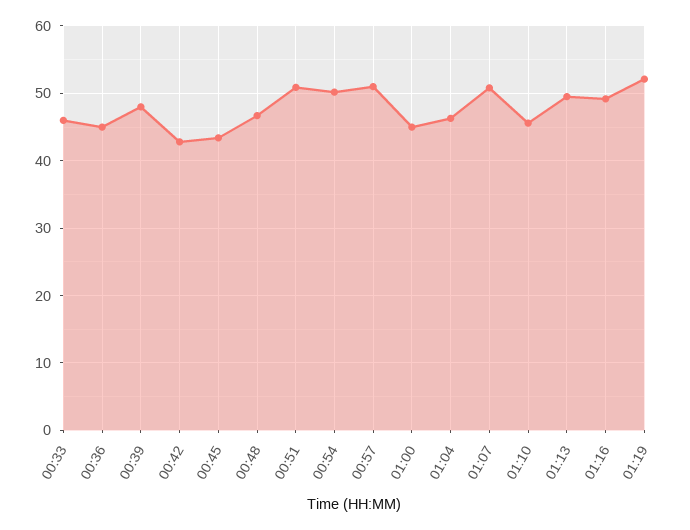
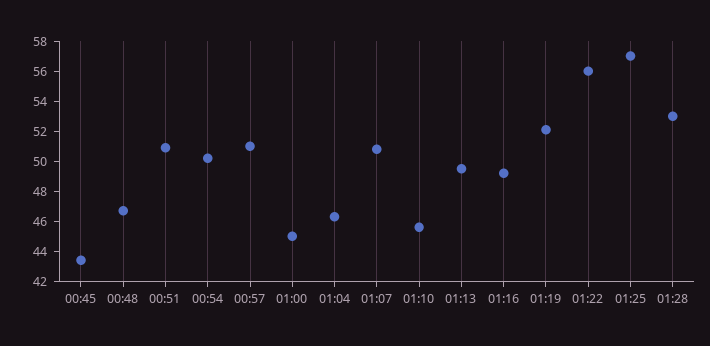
00:33: 46 -> none
00:36: 45 -> none
00:39: 48 -> none
00:42: 43 -> none
01:22: none -> 56
01:25: none -> 57
01:28: none -> 53

